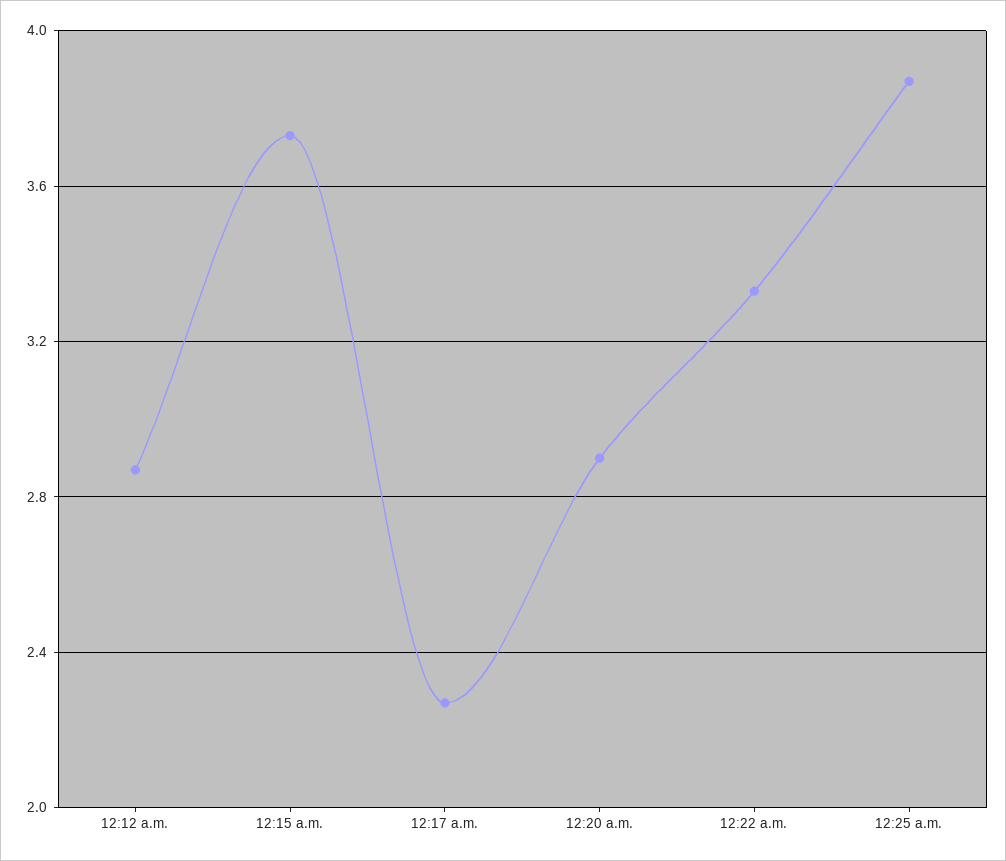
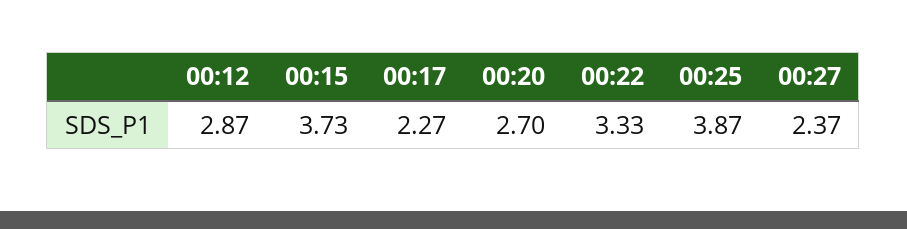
12:20 a.m.: 2.9 -> 2.7
00:27: none -> 2.37

